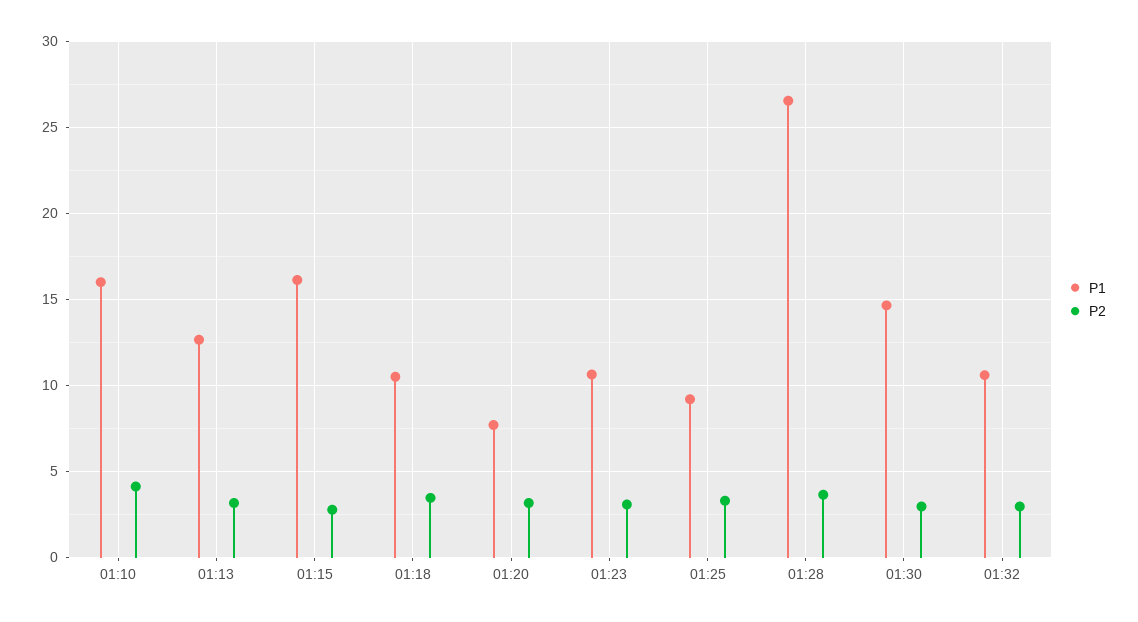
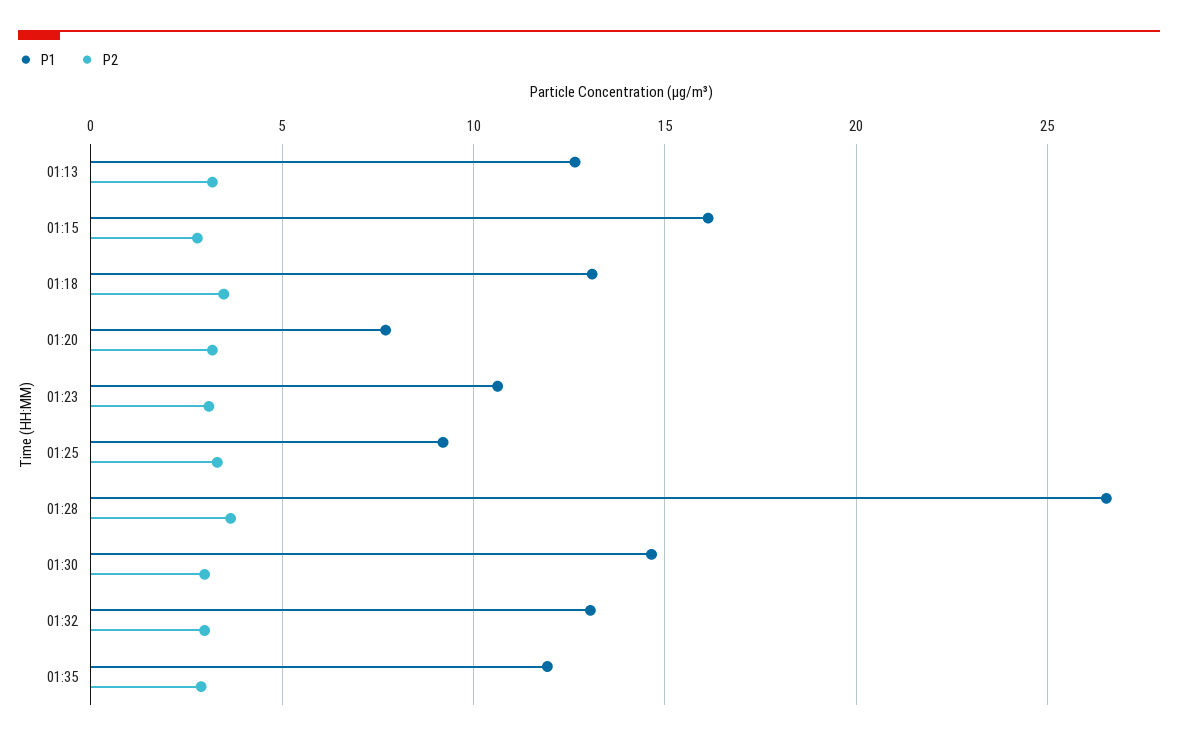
P1, 01:10: 16 -> none
P2, 01:10: 4 -> none
P1, 01:18: 10.5 -> 13
P1, 01:32: 10.5 -> 13
P1, 01:35: none -> 12
P2, 01:35: none -> 3

